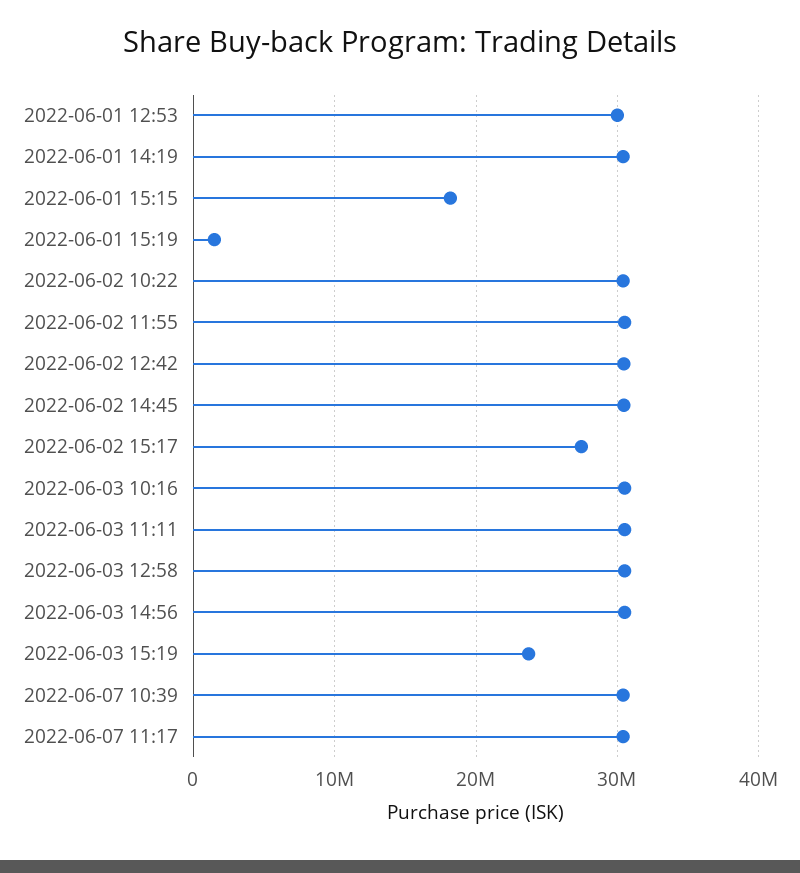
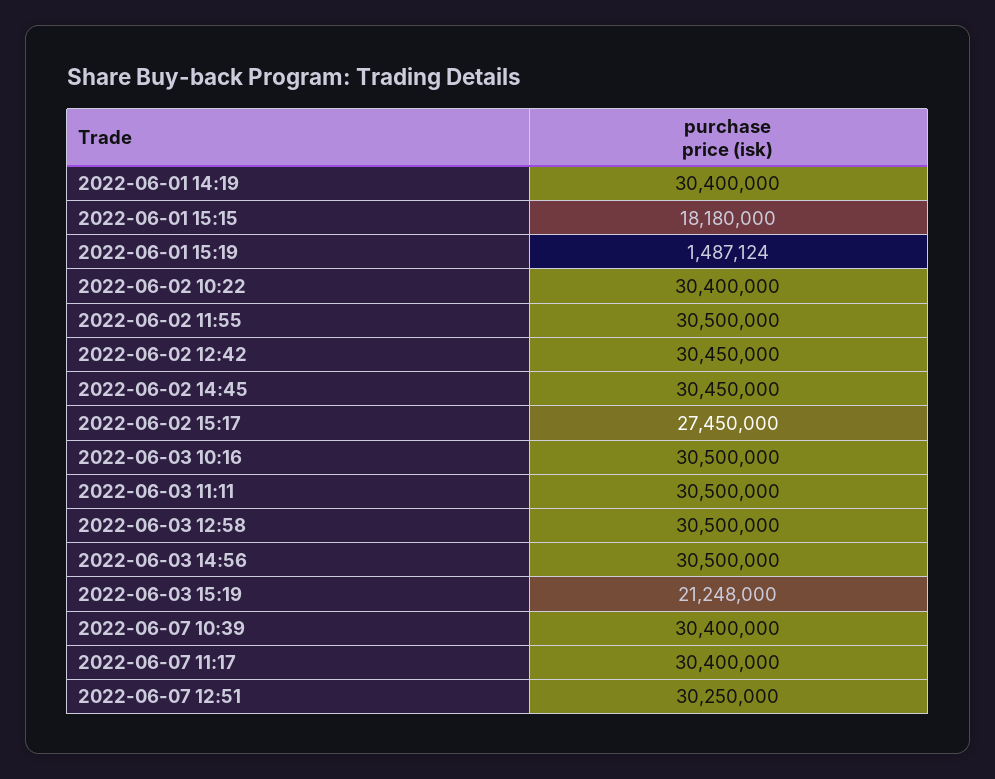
2022-06-01 12:53: 30000000 -> none
2022-06-03 15:19: 24000000 -> 21248000
2022-06-07 12:51: none -> 30250000

